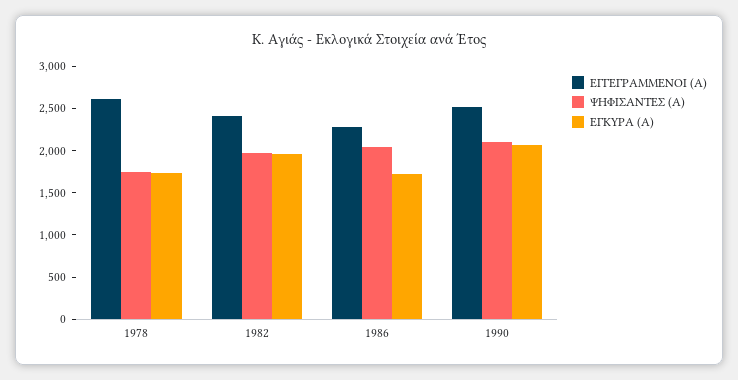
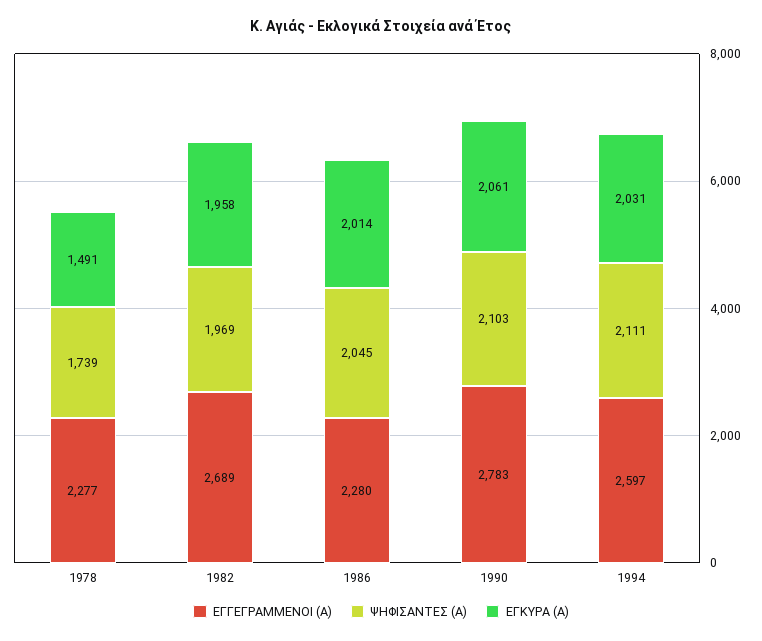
ΕΓΓΕΓΡΑΜΜΕΝΟΙ (Α), 1978: 2600 -> 2277
ΕΓΚΥΡΑ (Α), 1978: 1700 -> 1491
ΕΓΓΕΓΡΑΜΜΕΝΟΙ (Α), 1982: 2400 -> 2689
ΕΓΚΥΡΑ (Α), 1986: 1700 -> 2014
ΕΓΓΕΓΡΑΜΜΕΝΟΙ (Α), 1990: 2500 -> 2783
ΕΓΓΕΓΡΑΜΜΕΝΟΙ (Α), 1994: none -> 2597
ΨΗΦΙΣΑΝΤΕΣ (Α), 1994: none -> 2111
ΕΓΚΥΡΑ (Α), 1994: none -> 2031

